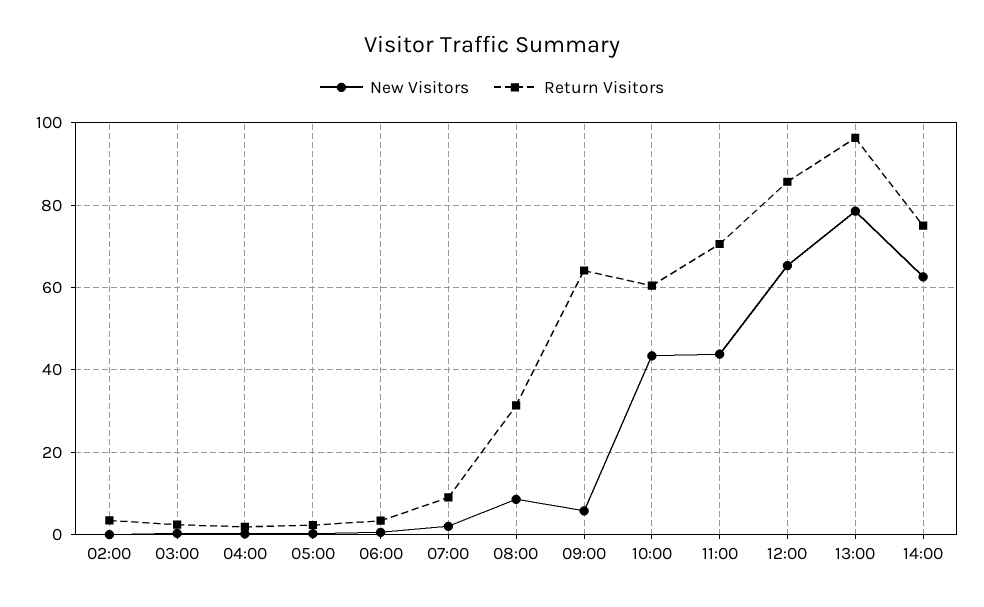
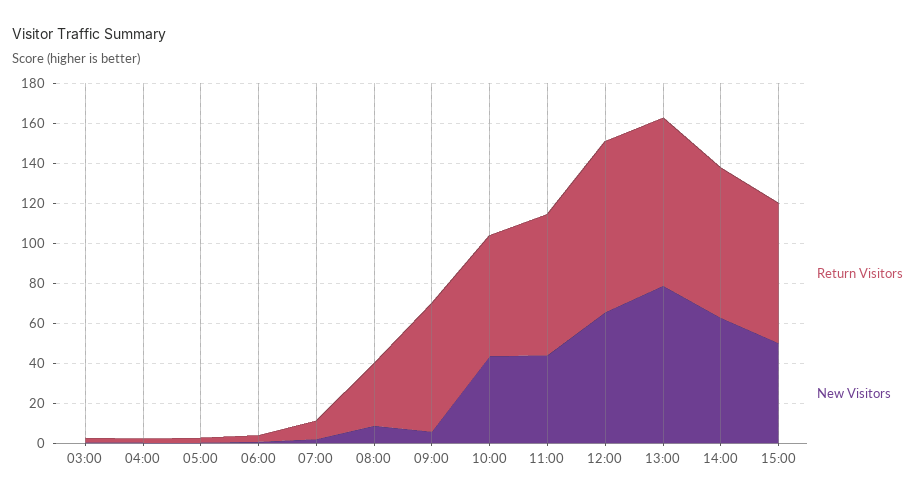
New Visitors, 02:00: 0 -> none
Return Visitors, 02:00: 4 -> none
Return Visitors, 13:00: 96 -> 85
Return Visitors, 15:00: none -> 70
New Visitors, 15:00: none -> 50

